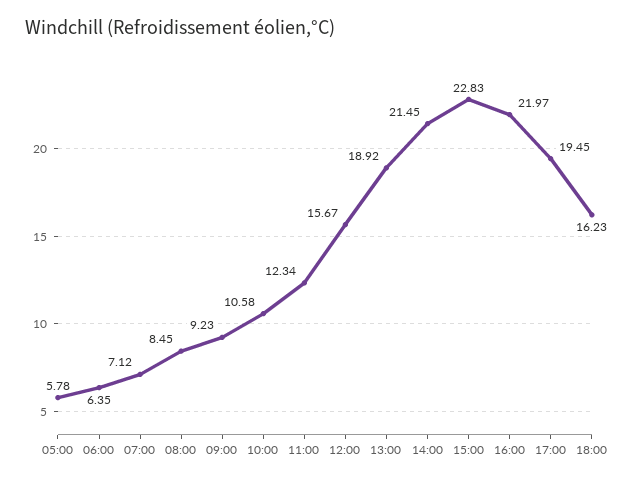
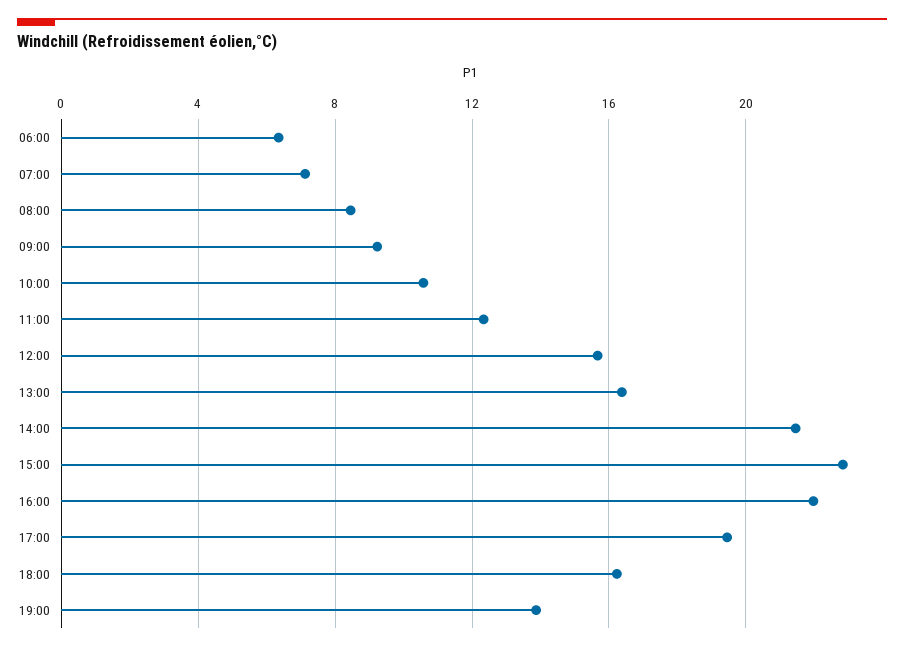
05:00: 5.78 -> none
13:00: 18.92 -> 16.5
19:00: none -> 14

